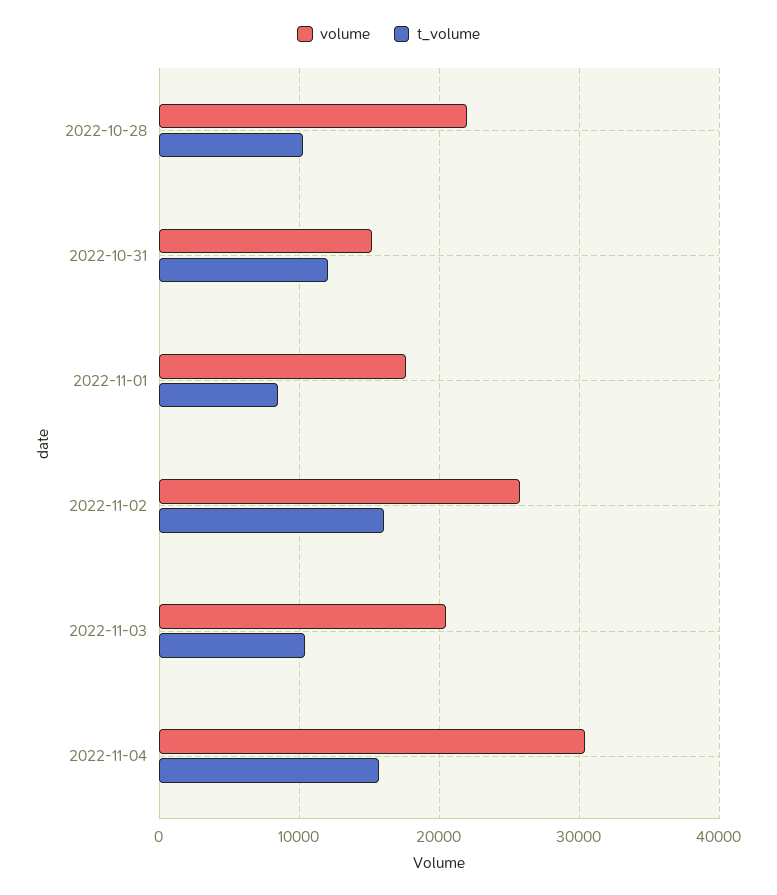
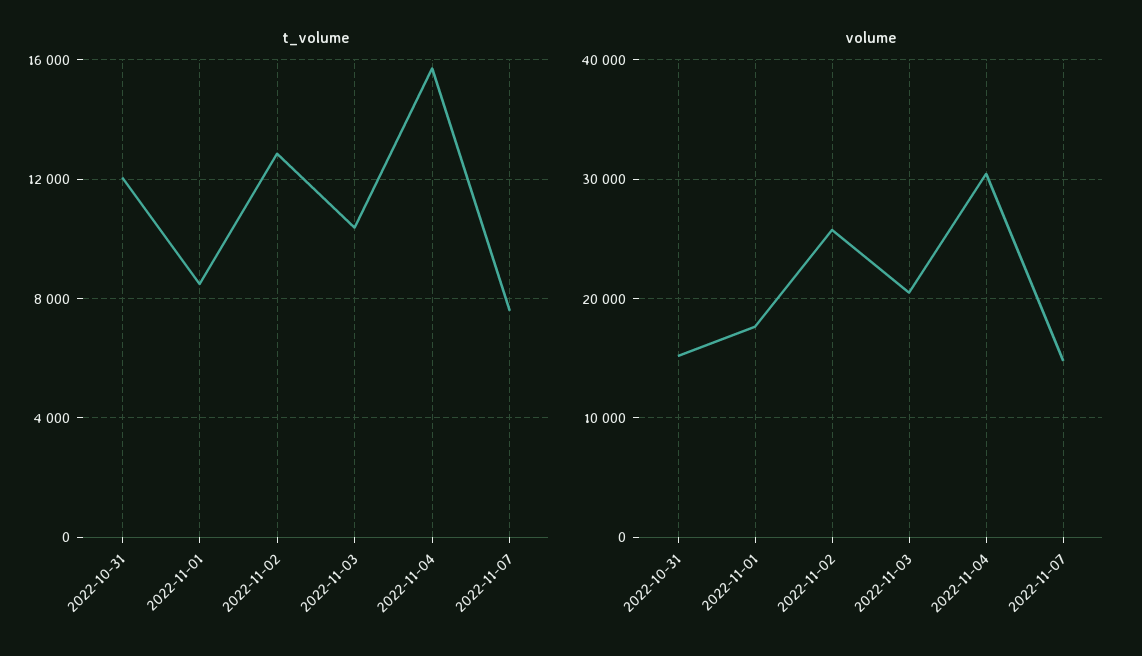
volume, 2022-10-28: 22000 -> none
t_volume, 2022-10-28: 10000 -> none
t_volume, 2022-11-02: 16000 -> 13000
t_volume, 2022-11-07: none -> 7500
volume, 2022-11-07: none -> 15000

